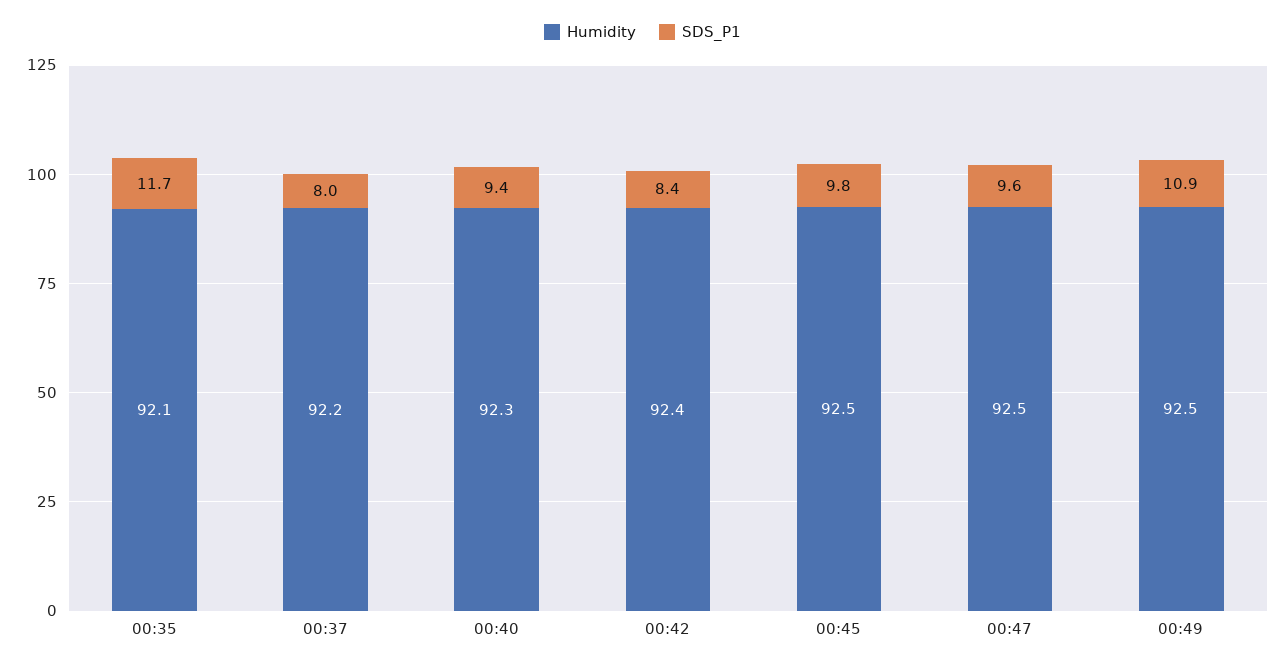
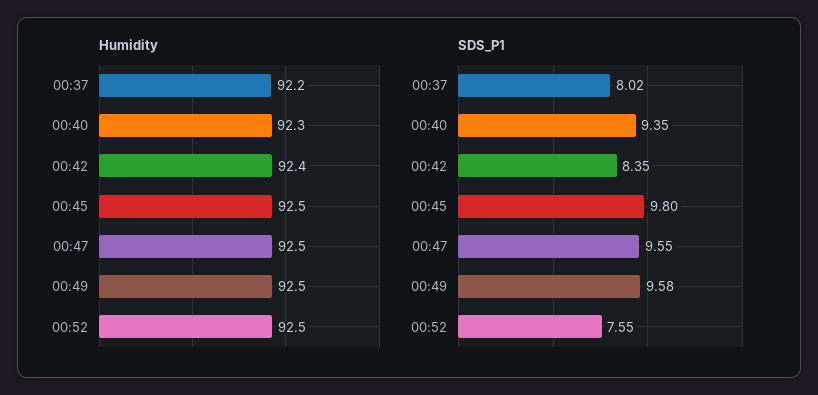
Humidity, 00:35: 92.1 -> none
SDS_P1, 00:35: 11.7 -> none
SDS_P1, 00:49: 10.9 -> 9.58
Humidity, 00:52: none -> 92.5
SDS_P1, 00:52: none -> 7.55

